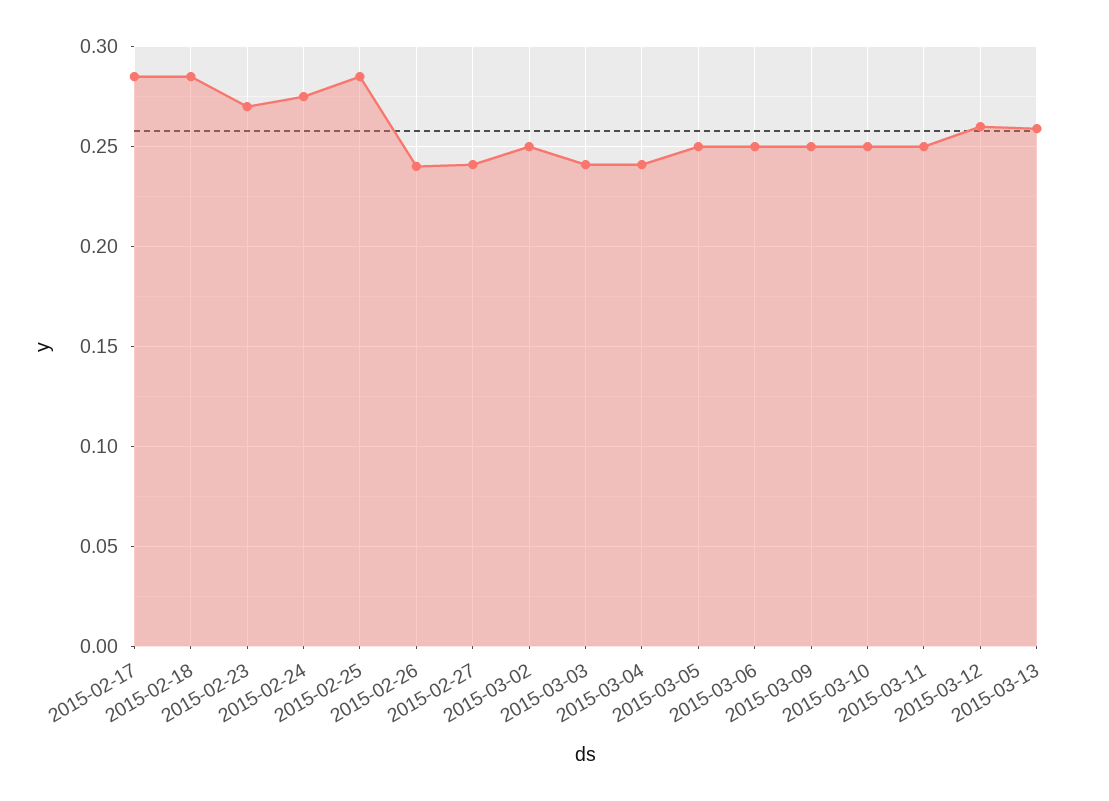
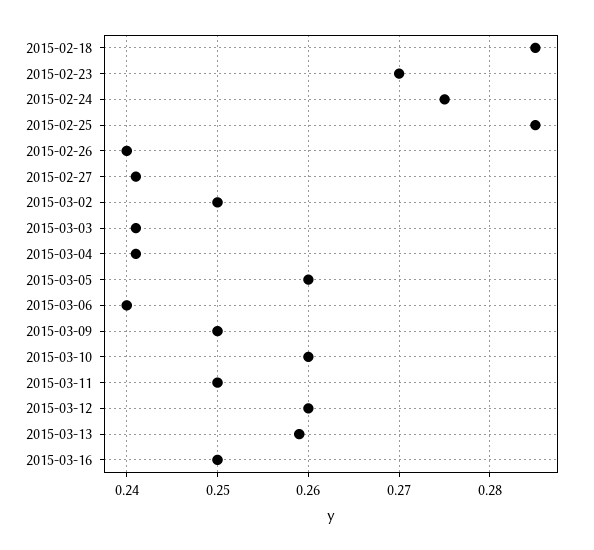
2015-02-17: 0.285 -> none
2015-03-05: 0.25 -> 0.26
2015-03-06: 0.25 -> 0.24
2015-03-10: 0.25 -> 0.26
2015-03-16: none -> 0.25

